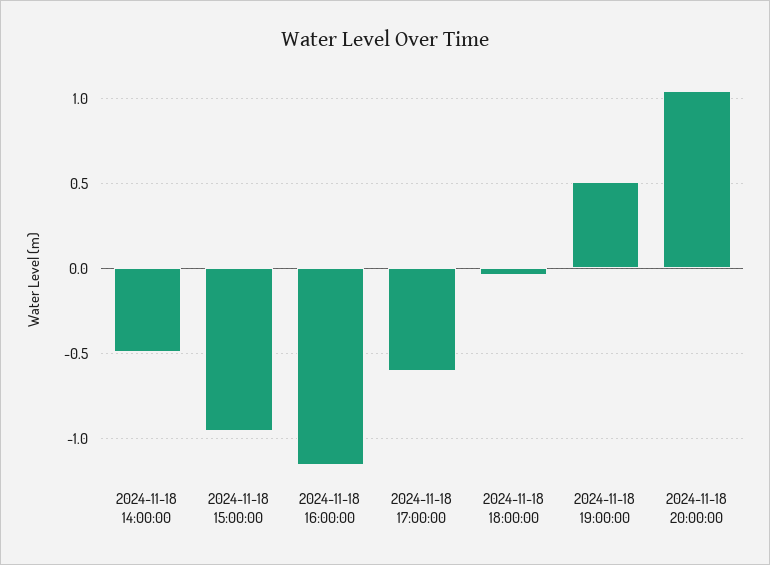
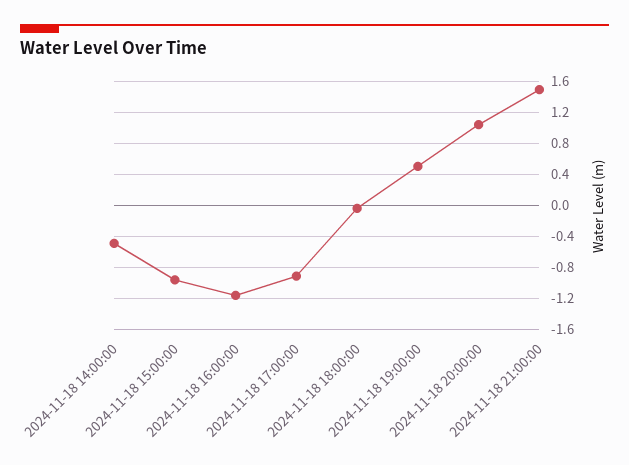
2024-11-18 17:00:00: -0.6 -> -0.9
2024-11-18 21:00:00: none -> 1.5

